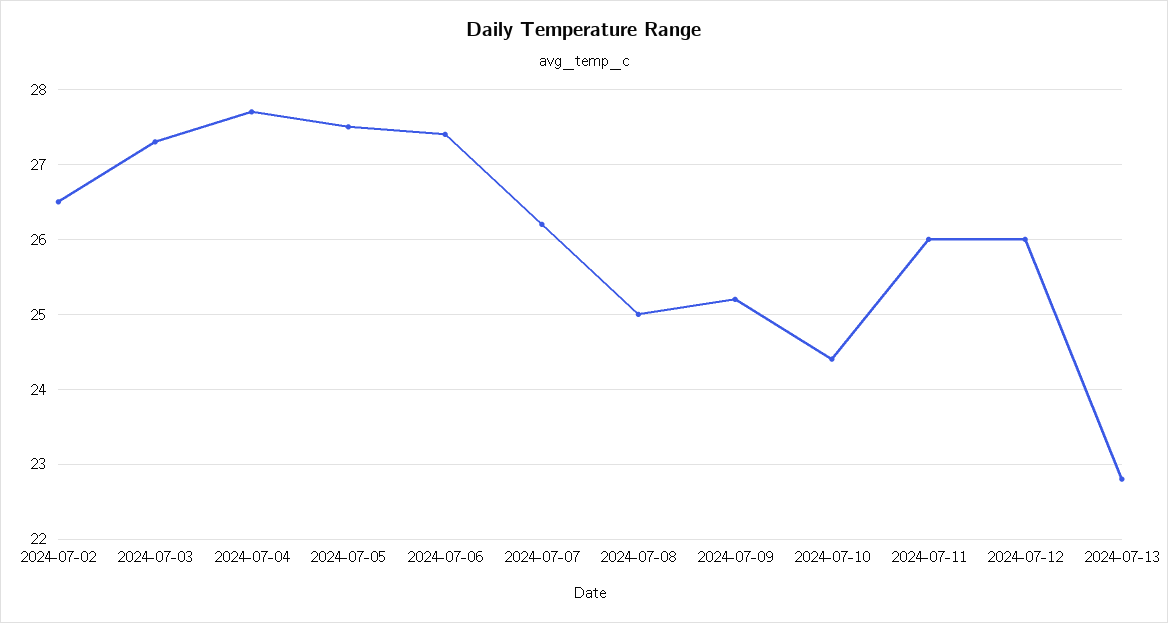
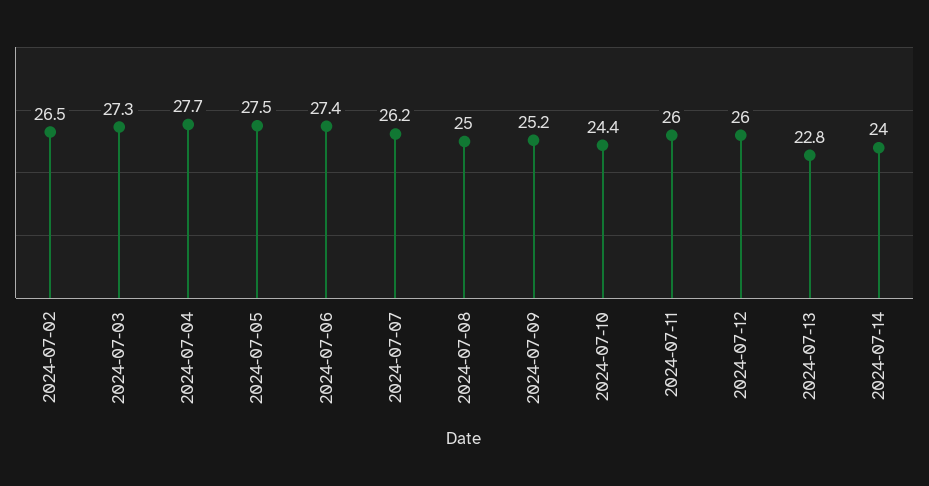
2024-07-14: none -> 24

